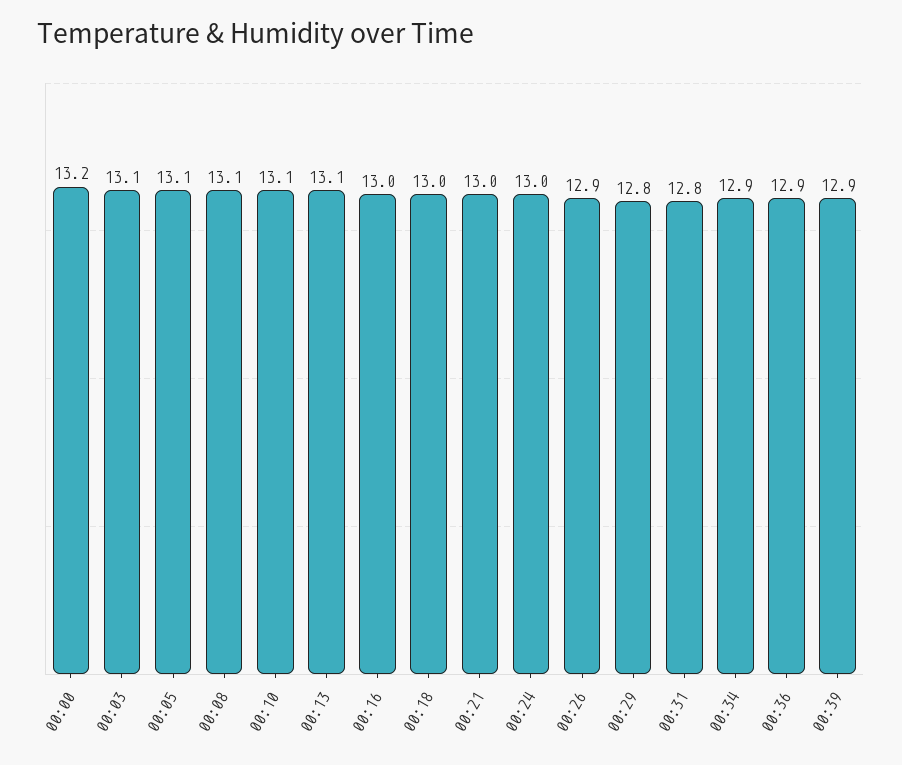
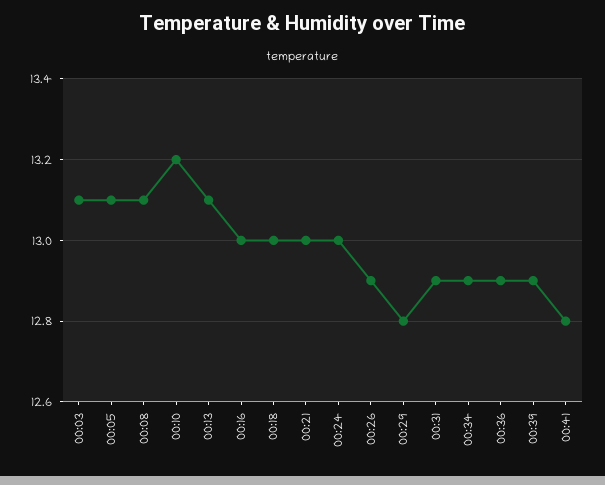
00:00: 13.2 -> none
00:10: 13.1 -> 13.2
00:31: 12.8 -> 12.9
00:41: none -> 12.8

